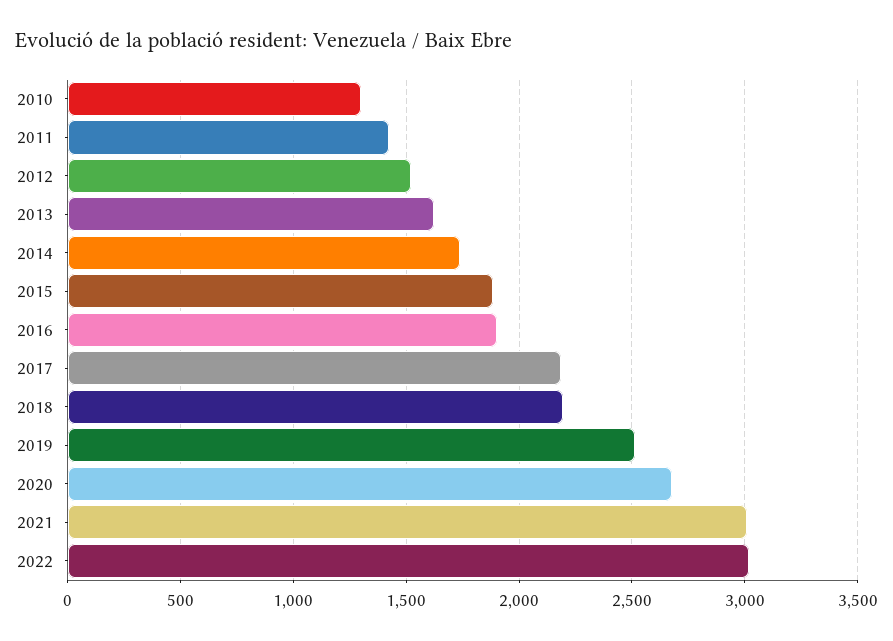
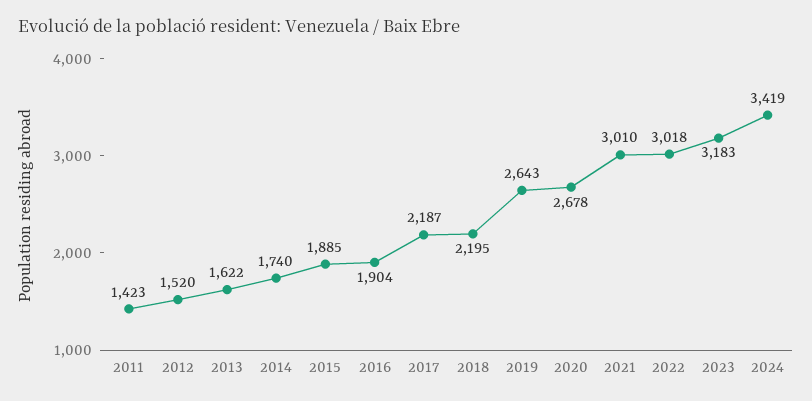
2010: 1300 -> none
2019: 2500 -> 2643
2023: none -> 3183
2024: none -> 3419

